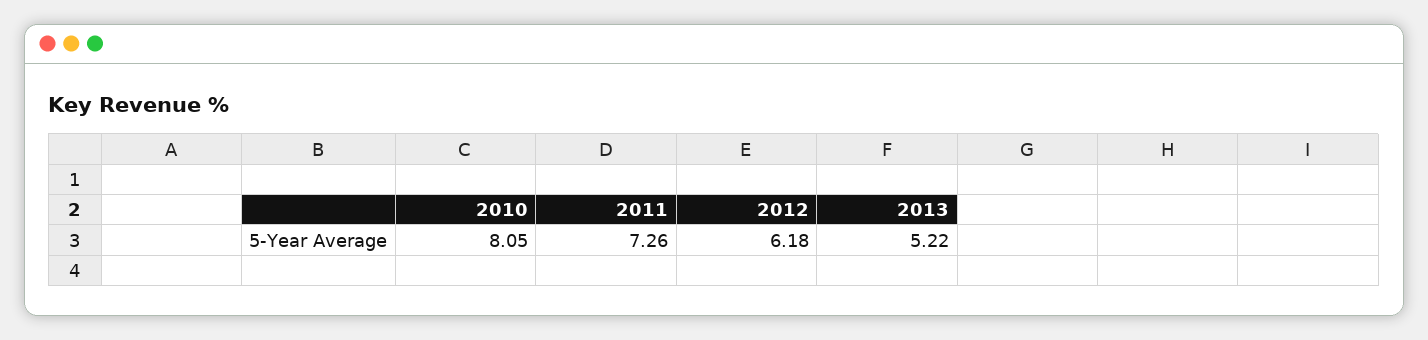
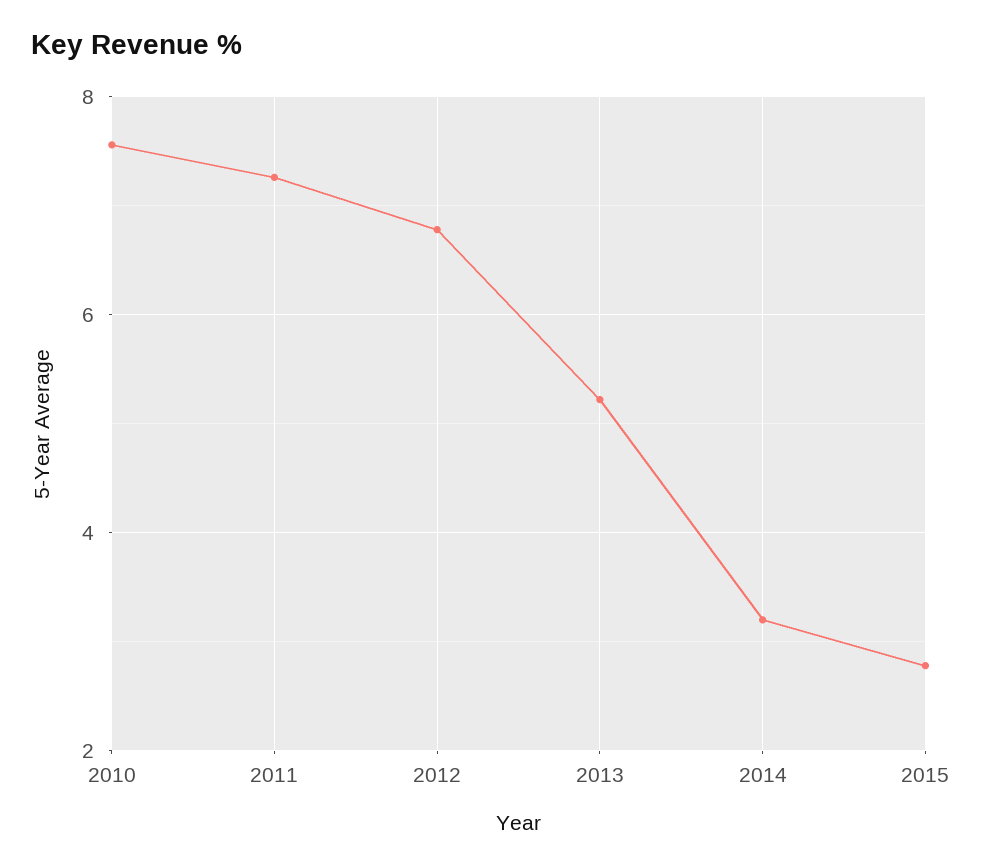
2010: 8.05 -> 7.6
2012: 6.18 -> 6.8
2014: none -> 3.2
2015: none -> 2.8

